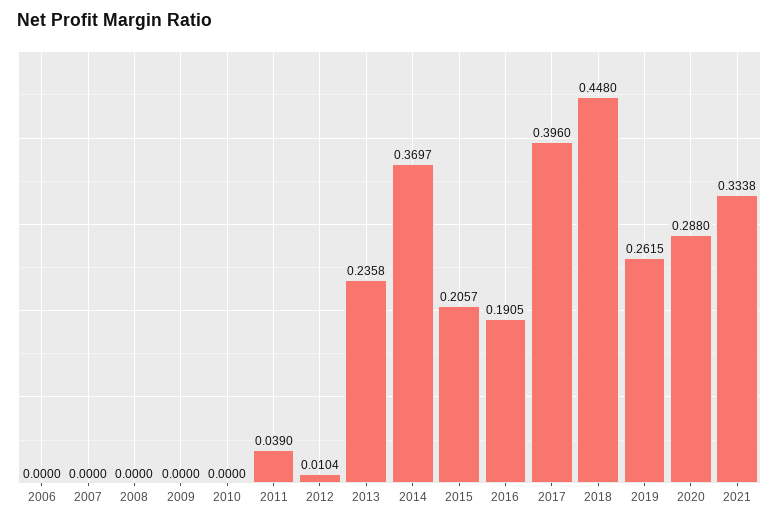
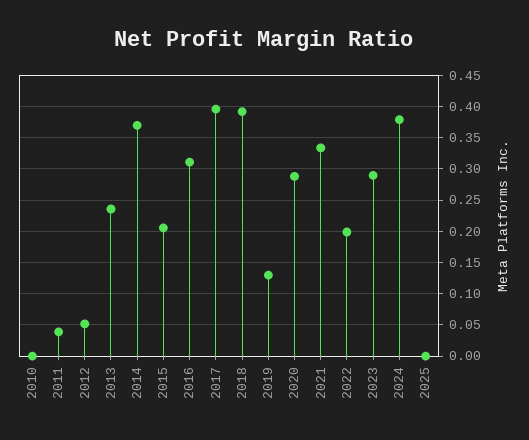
2006: 0 -> none
2007: 0 -> none
2008: 0 -> none
2009: 0 -> none
2012: 0.0104 -> 0.05
2016: 0.1905 -> 0.31
2018: 0.448 -> 0.39
2019: 0.2615 -> 0.13
2022: none -> 0.2
2023: none -> 0.29
2024: none -> 0.38
2025: none -> 0

